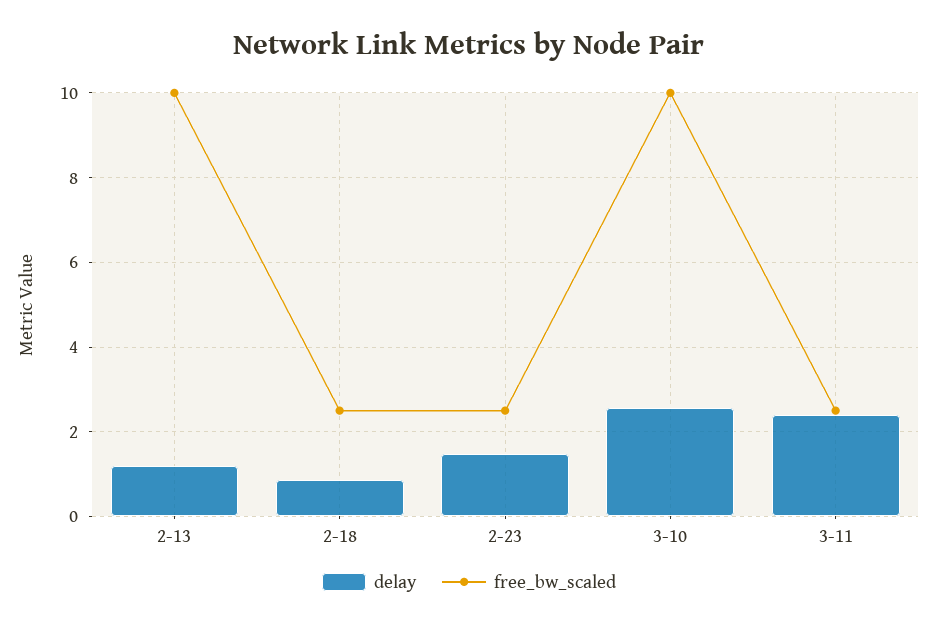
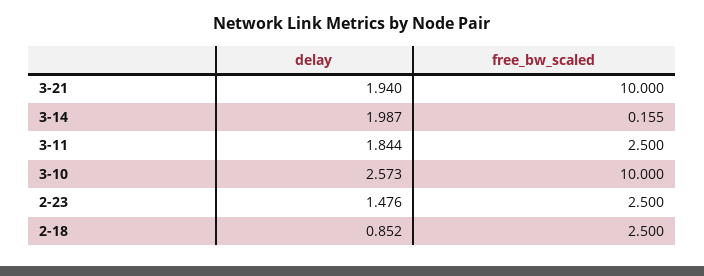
delay, 2-13: 1.2 -> none
free_bw_scaled, 2-13: 10 -> none
delay, 3-11: 2.4 -> 1.844
delay, 3-21: none -> 1.94
free_bw_scaled, 3-21: none -> 10
delay, 3-14: none -> 1.987
free_bw_scaled, 3-14: none -> 0.155

